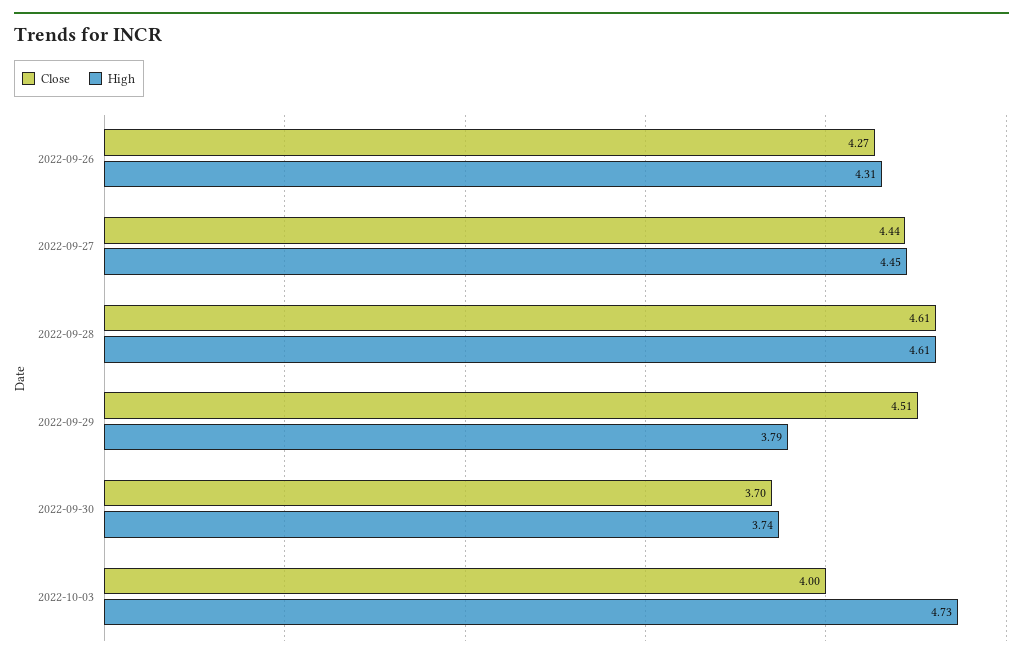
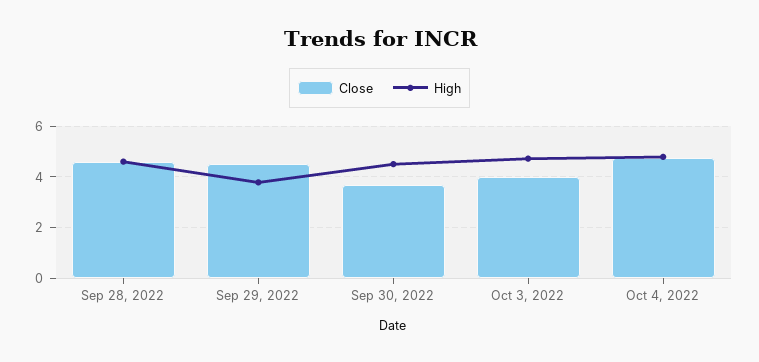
Close, 2022-09-26: 4.27 -> none
High, 2022-09-26: 4.31 -> none
Close, 2022-09-27: 4.44 -> none
High, 2022-09-27: 4.45 -> none
High, 2022-09-30: 3.74 -> 4.5
Close, Oct 4, 2022: none -> 4.75
High, Oct 4, 2022: none -> 4.75

